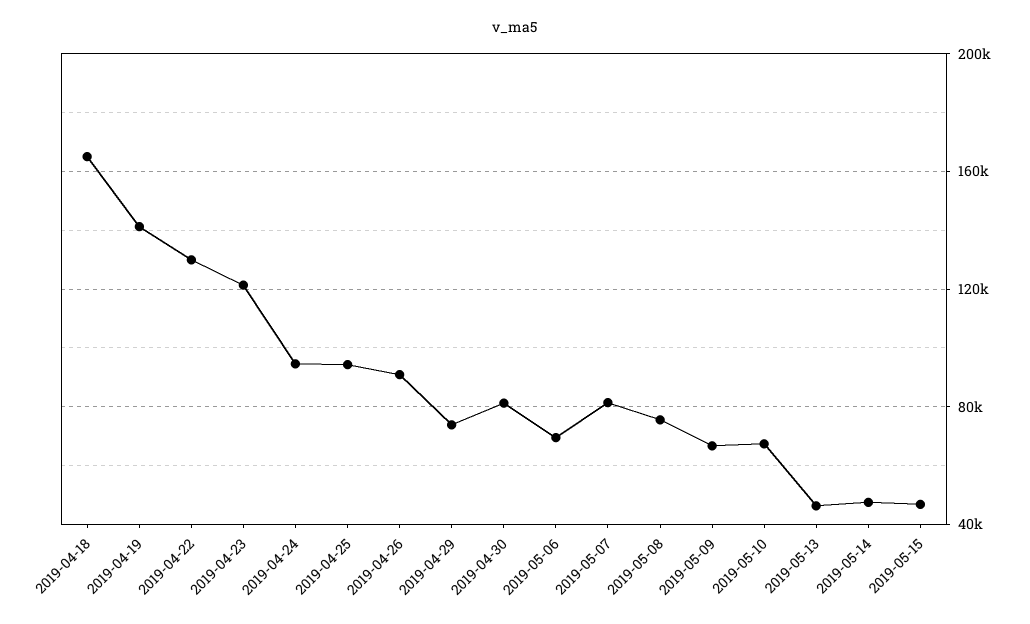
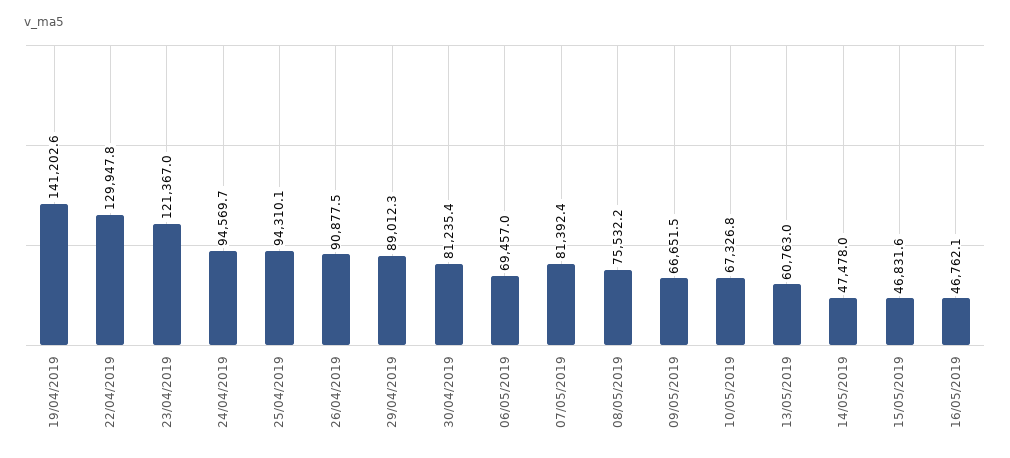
2019-04-18: 165000 -> none
2019-04-29: 75000 -> 89012.3
2019-05-13: 45000 -> 60763
16/05/2019: none -> 46762.1

